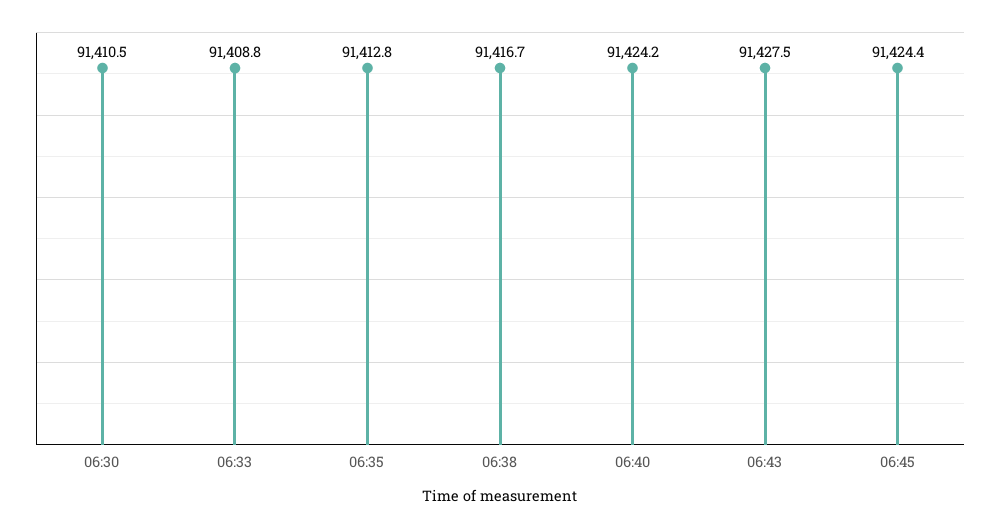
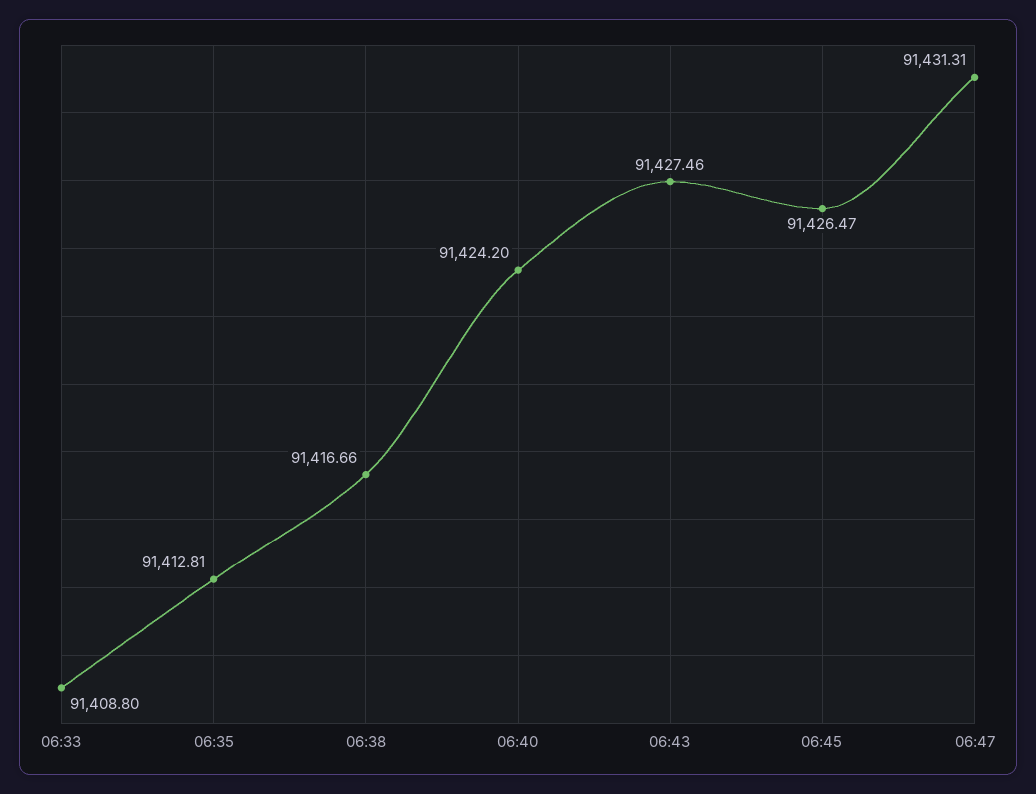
06:30: 91410.5 -> none
06:45: 91424.4 -> 91426.47
06:47: none -> 91431.31

